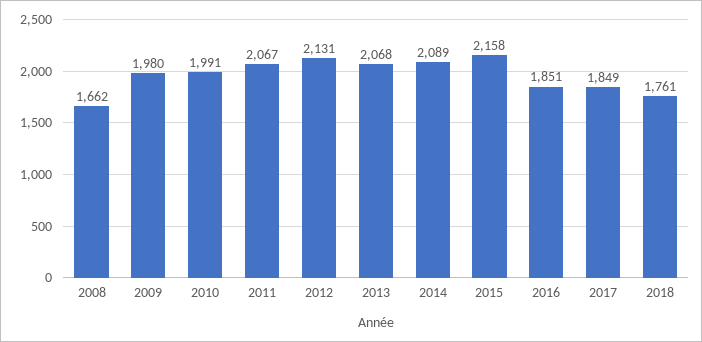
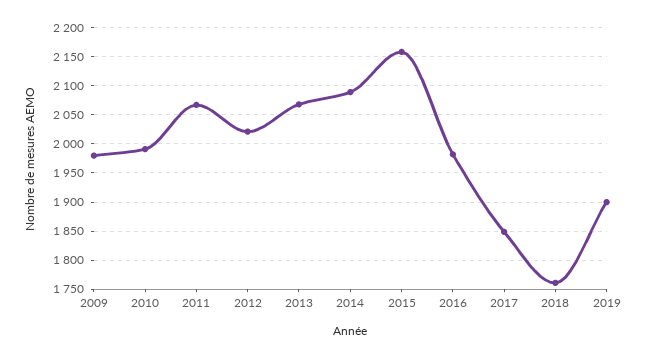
2008: 1662 -> none
2012: 2131 -> 2025
2016: 1851 -> 1975
2019: none -> 1900

